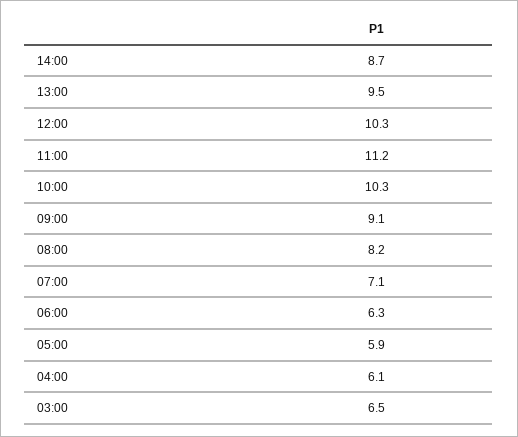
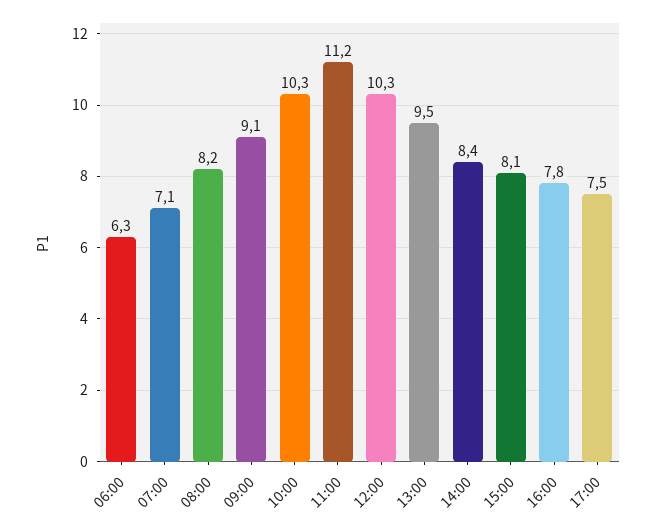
14:00: 8.7 -> 8.4
05:00: 5.9 -> none
04:00: 6.1 -> none
03:00: 6.5 -> none
15:00: none -> 8.1
16:00: none -> 7.8
17:00: none -> 7.5

